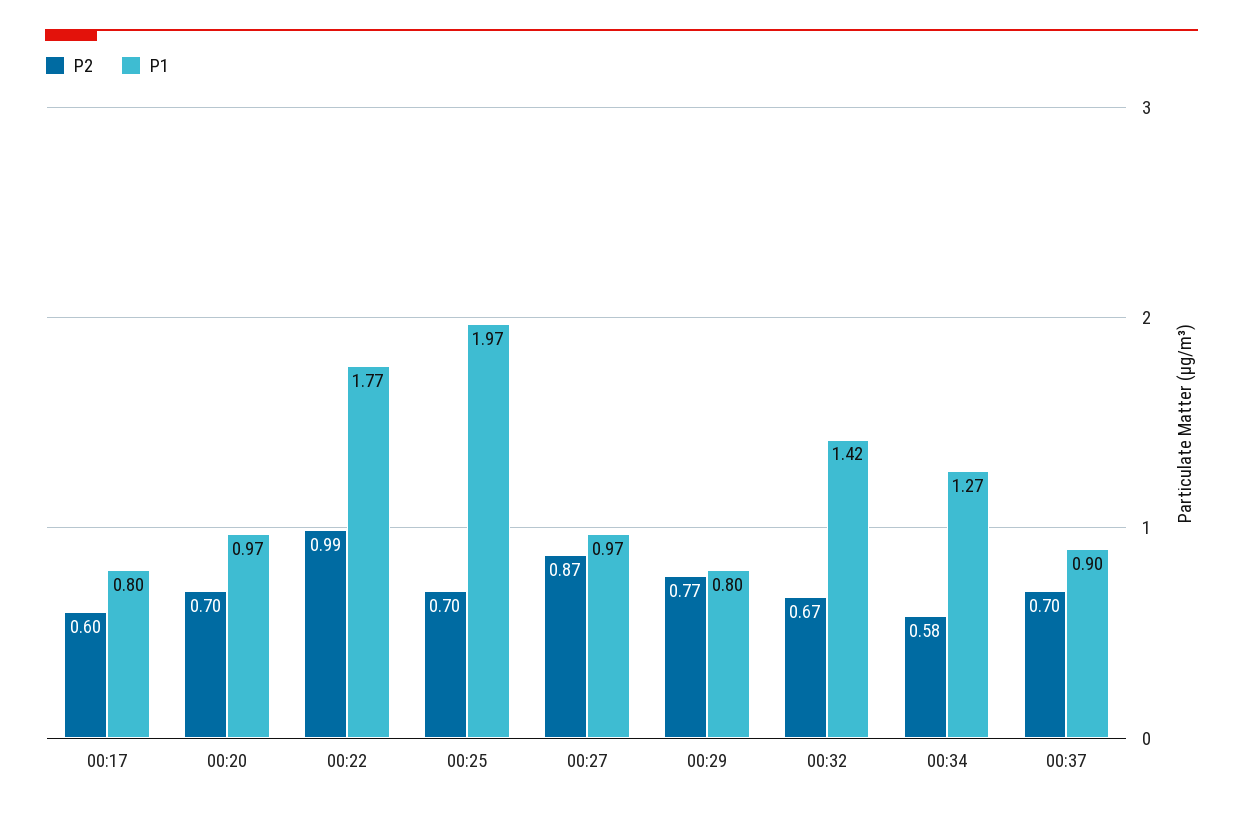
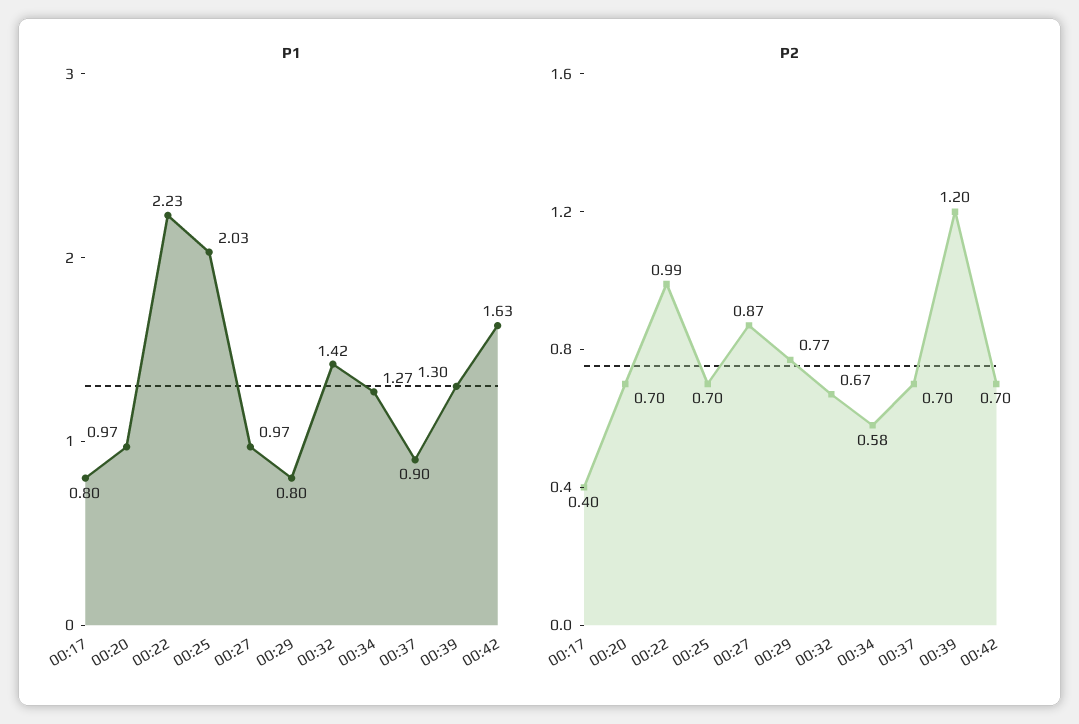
P2, 00:17: 0.6 -> 0.4
P1, 00:22: 1.77 -> 2.23
P1, 00:25: 1.97 -> 2.03
P1, 00:39: none -> 1.3
P1, 00:42: none -> 1.63
P2, 00:39: none -> 1.2
P2, 00:42: none -> 0.7

